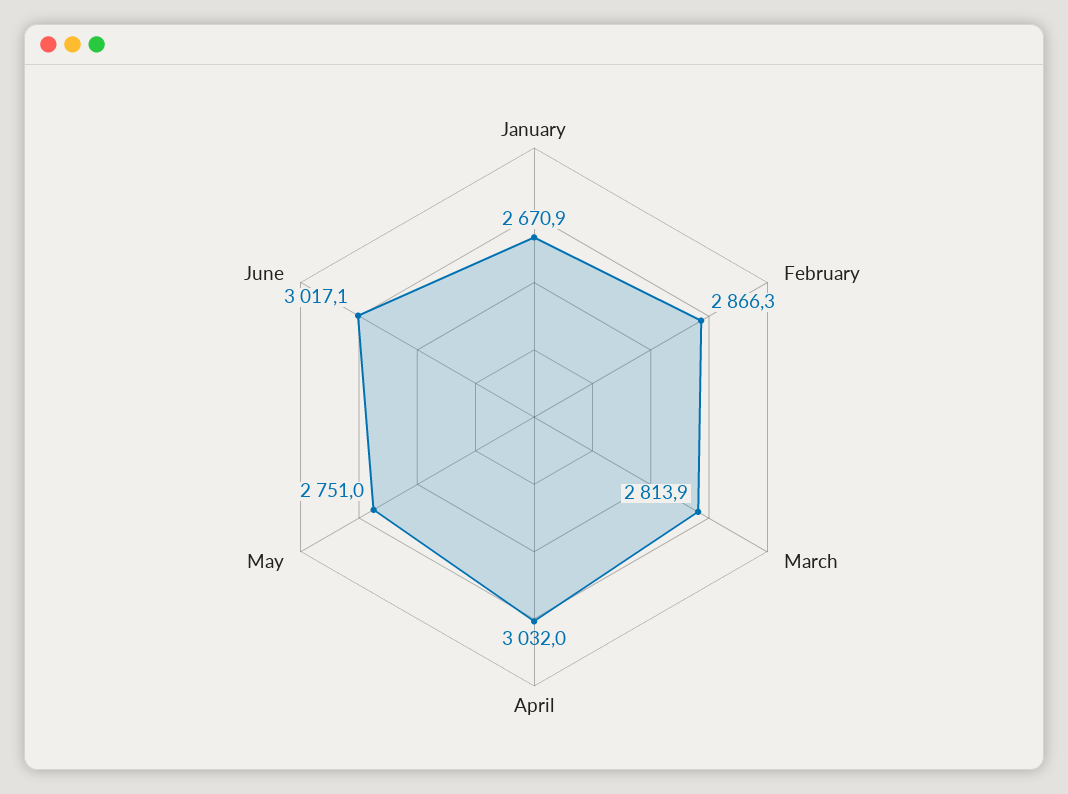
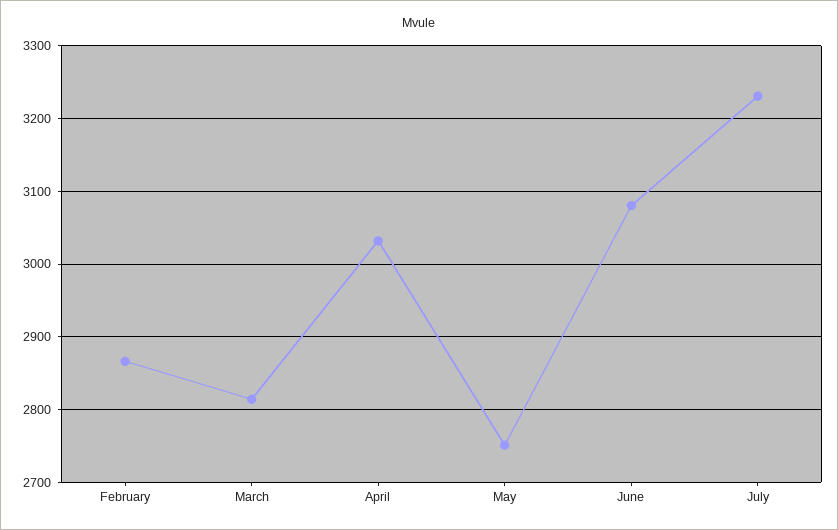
January: 2670.9 -> none
June: 3017.1 -> 3080
July: none -> 3230

